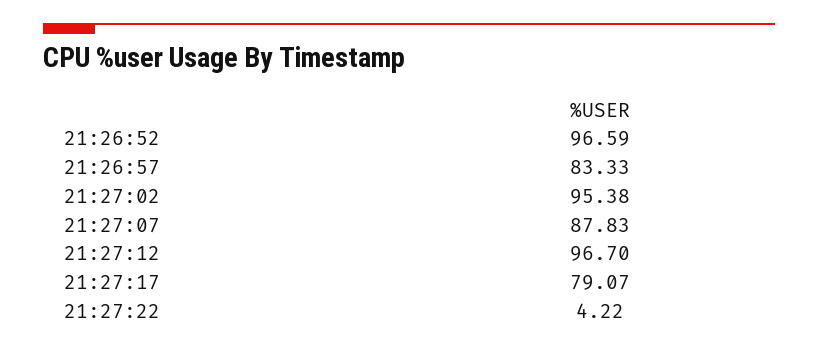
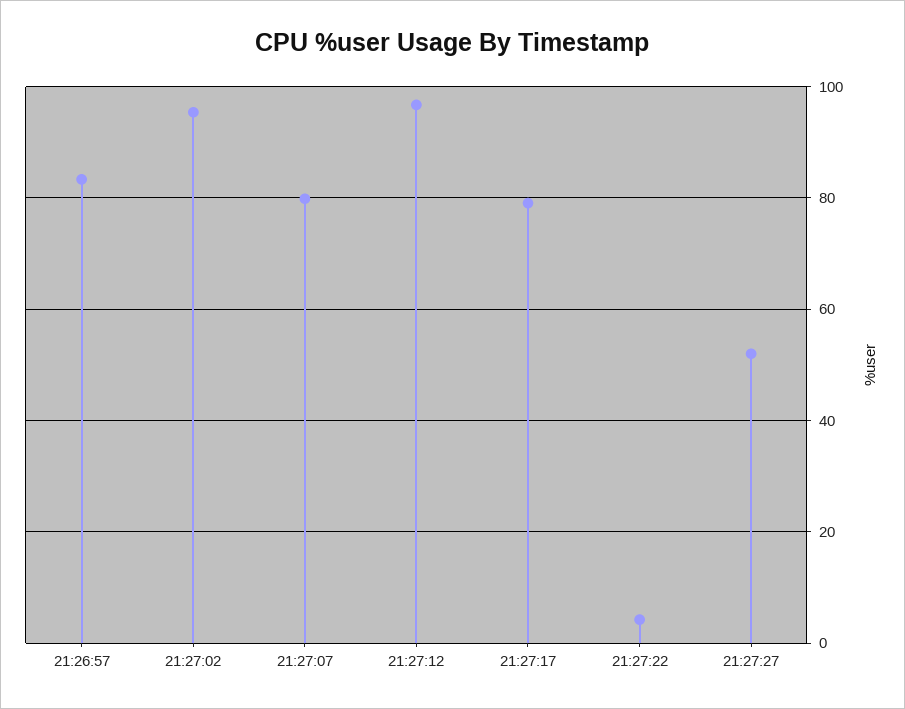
21:26:52: 96.59 -> none
21:27:07: 87.83 -> 80
21:27:27: none -> 52

